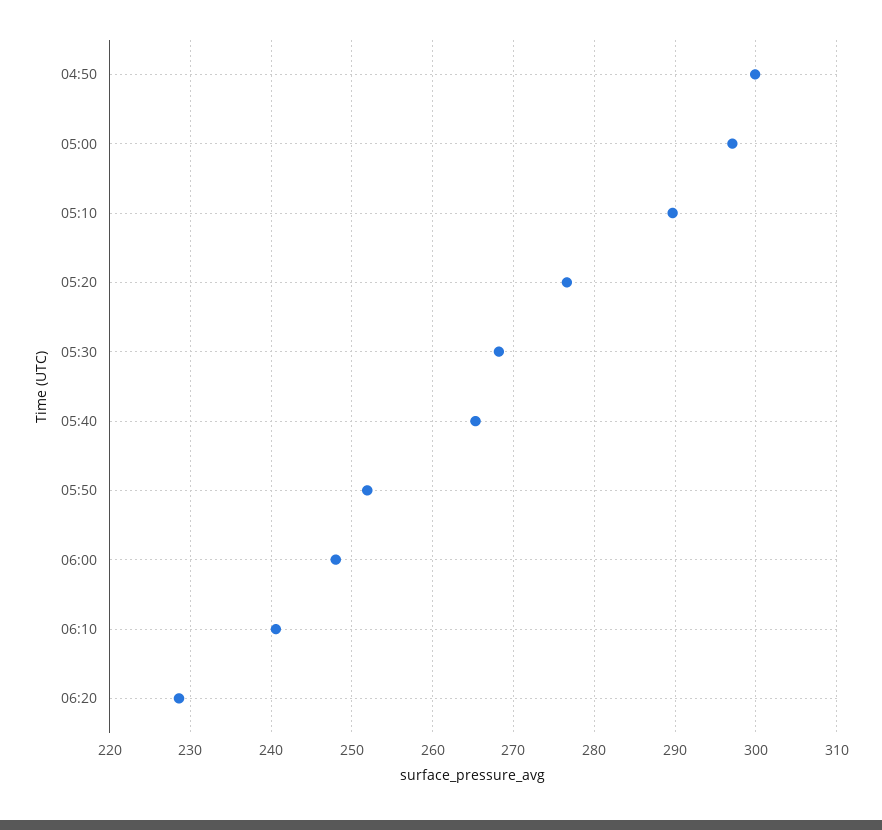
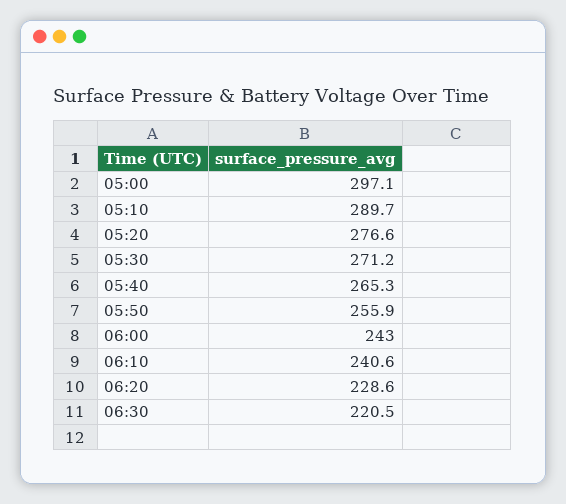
04:50: 300 -> none
05:30: 268 -> 271.2
05:50: 252 -> 255.9
06:00: 248 -> 243
06:30: none -> 220.5

